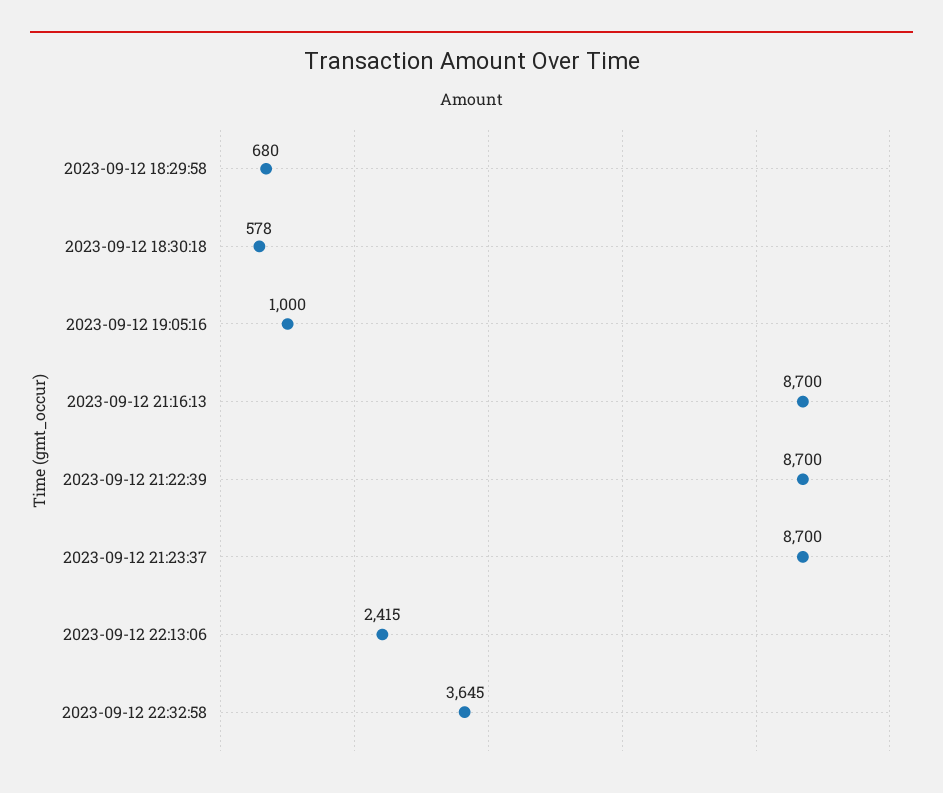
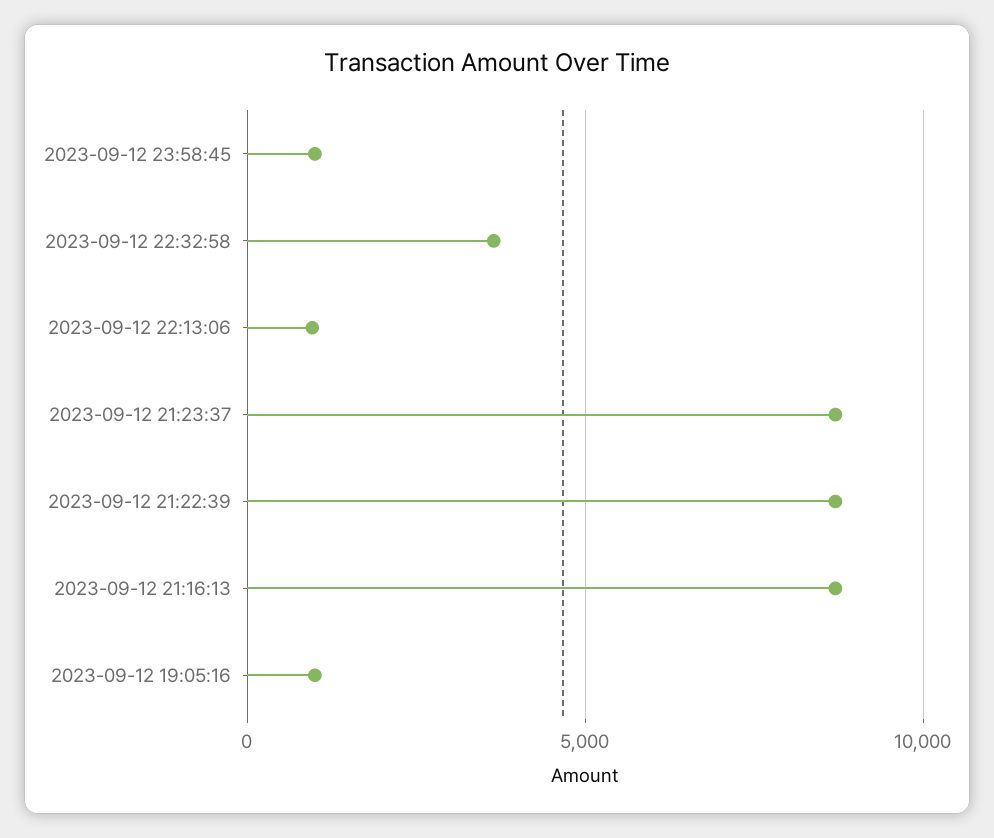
2023-09-12 18:29:58: 680 -> none
2023-09-12 18:30:18: 578 -> none
2023-09-12 22:13:06: 2415 -> 1000
2023-09-12 23:58:45: none -> 1000

